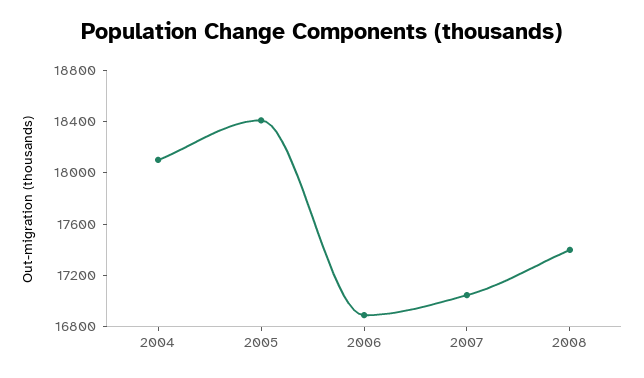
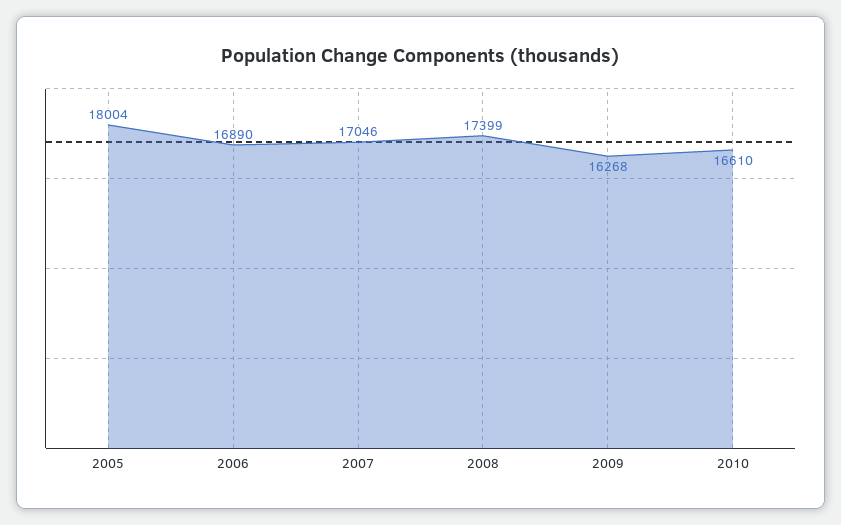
2004: 18100 -> none
2005: 18400 -> 18004
2009: none -> 16268
2010: none -> 16610

